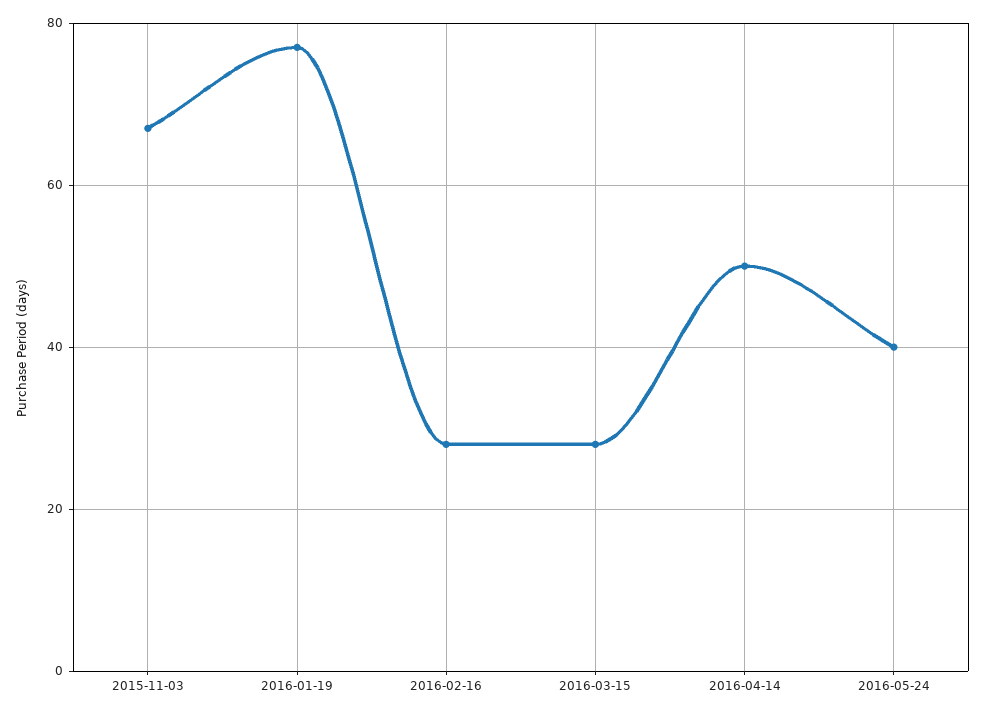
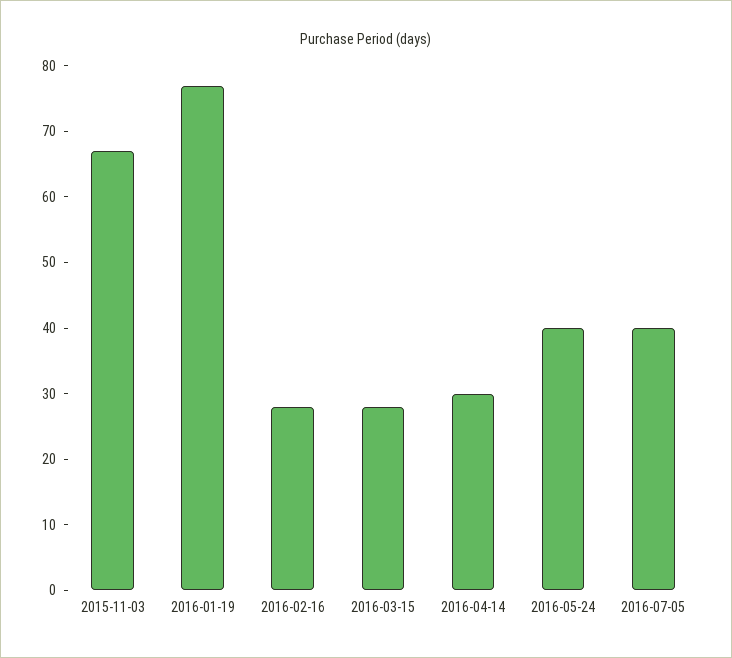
2016-04-14: 50 -> 30
2016-07-05: none -> 40

